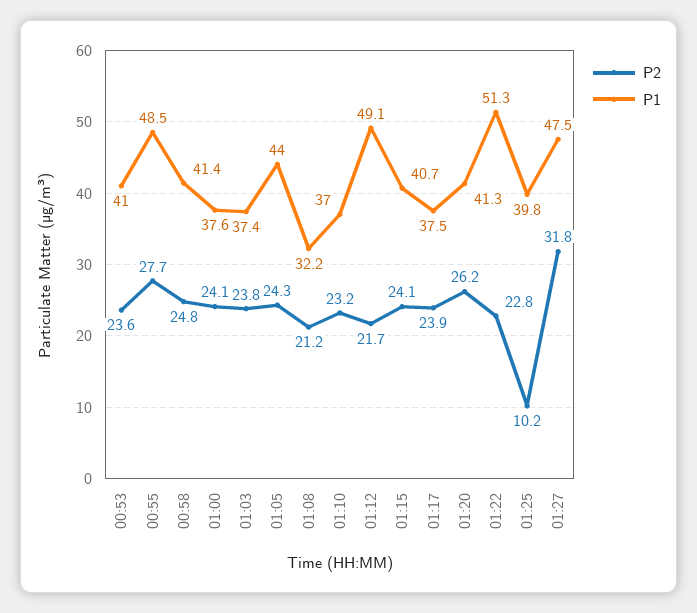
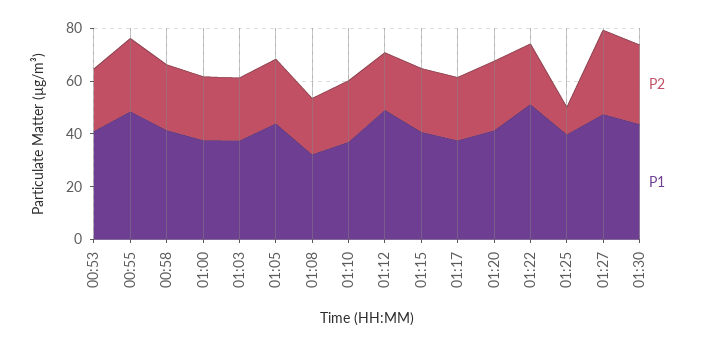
P2, 01:30: none -> 30
P1, 01:30: none -> 45

